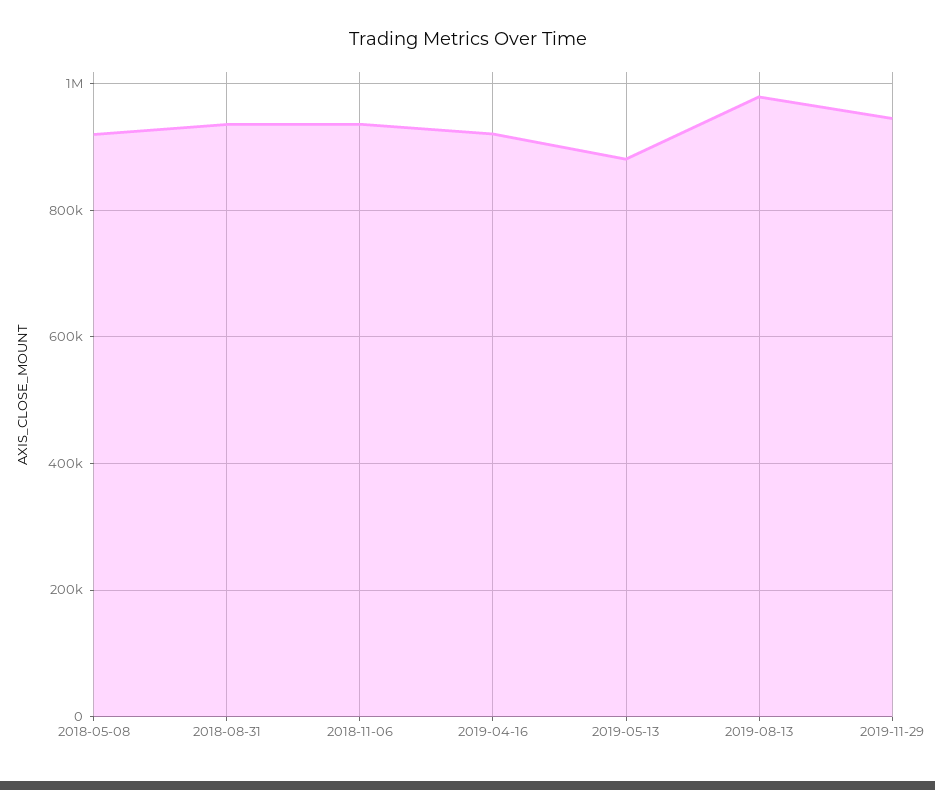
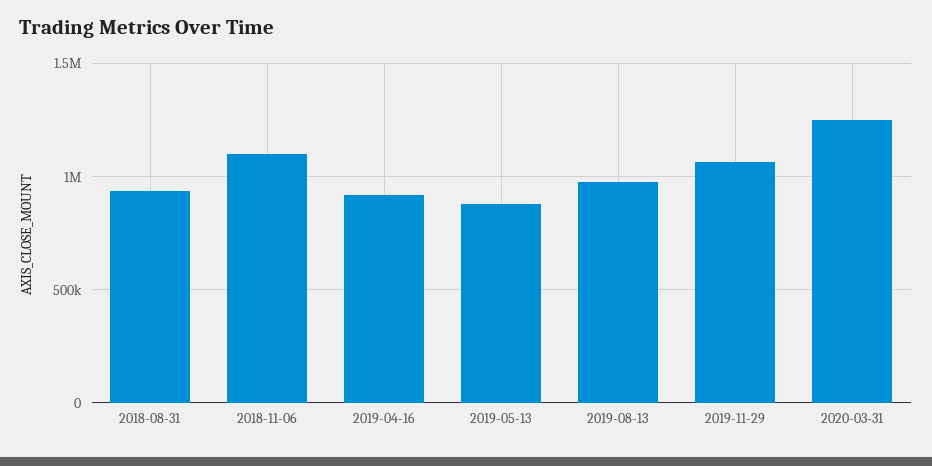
2018-05-08: 920000 -> none
2018-11-06: 940000 -> 1100000
2019-11-29: 940000 -> 1050000
2020-03-31: none -> 1250000

